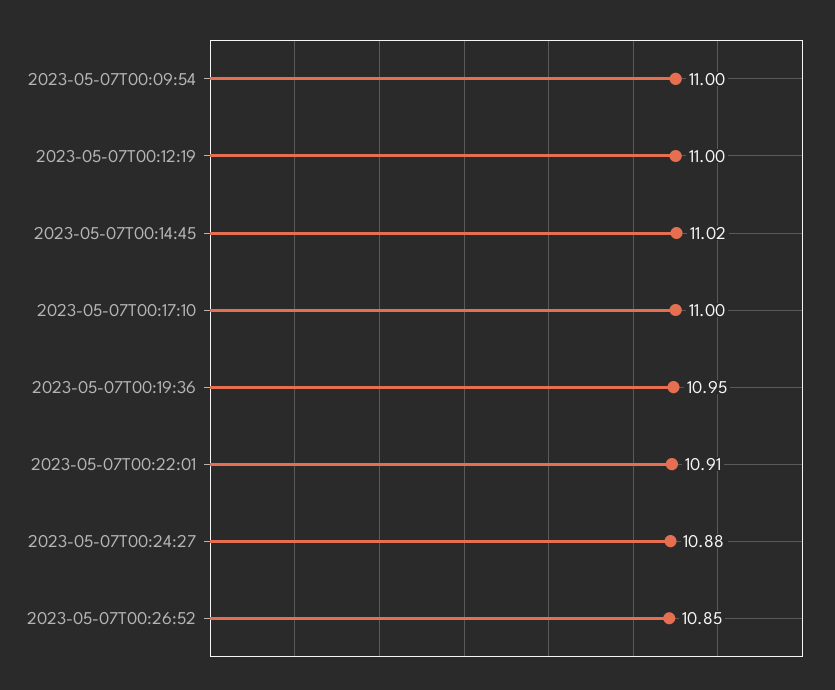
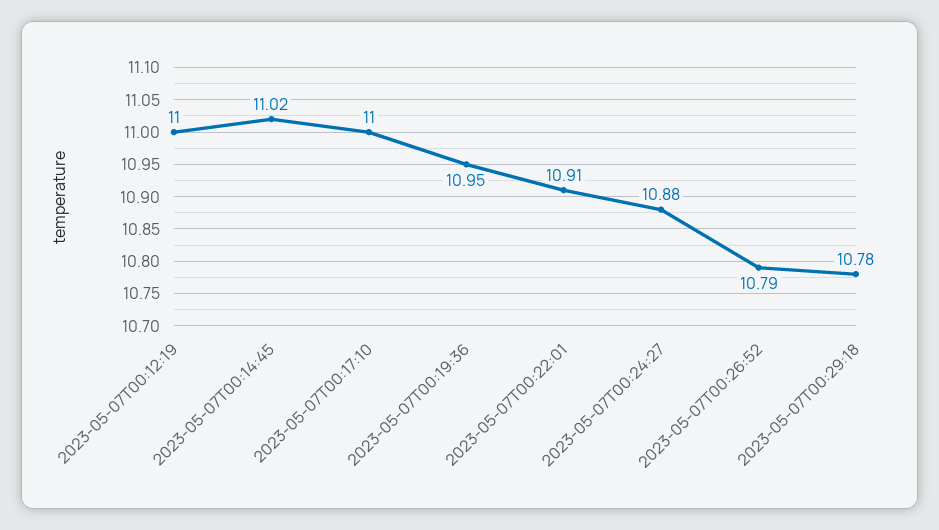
2023-05-07T00:09:54: 11 -> none
2023-05-07T00:26:52: 10.85 -> 10.79
2023-05-07T00:29:18: none -> 10.78

